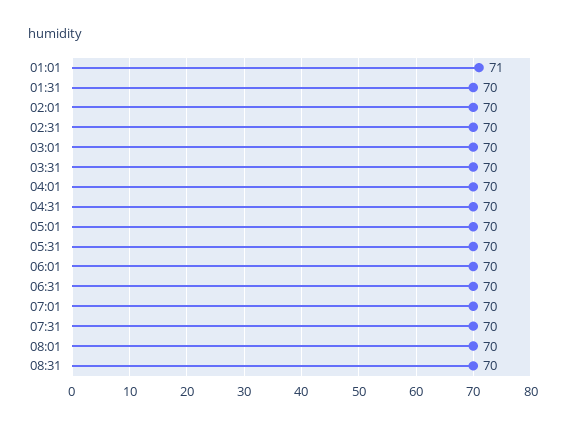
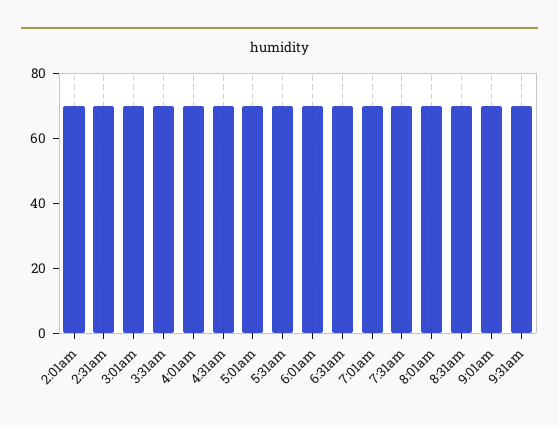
01:01: 71 -> none
01:31: 70 -> none
9:01am: none -> 70
9:31am: none -> 70

